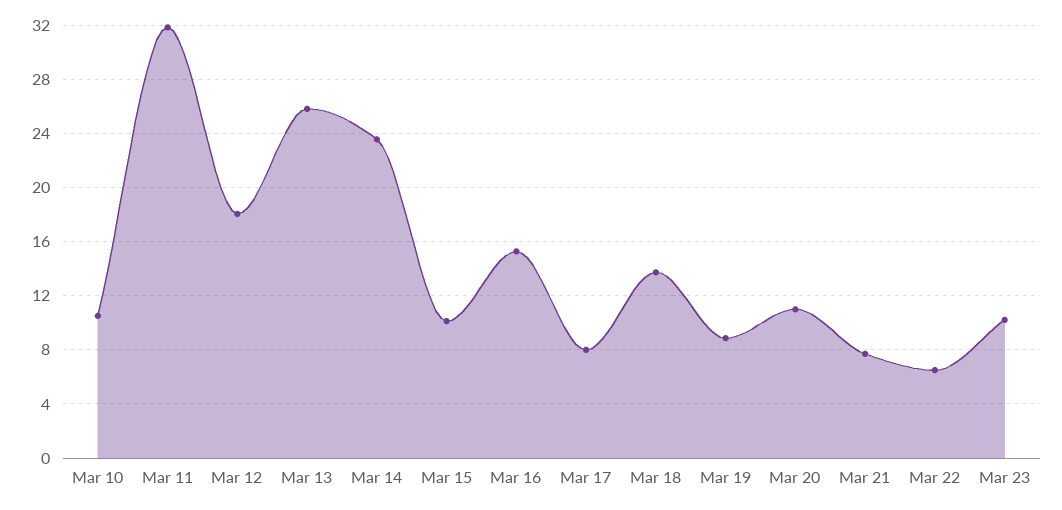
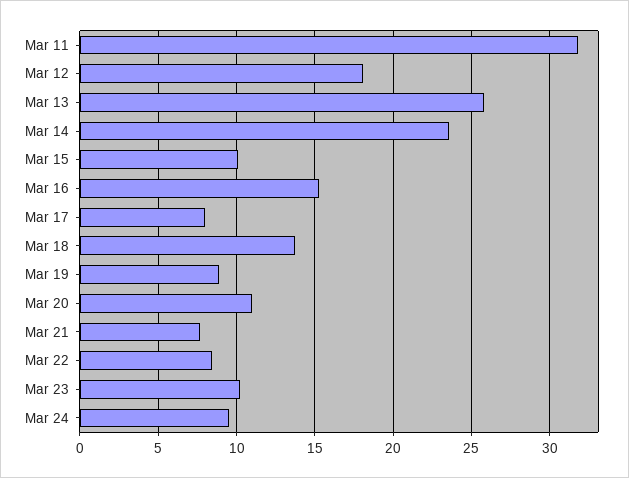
Mar 10: 10.5 -> none
Mar 22: 6.5 -> 8.5
Mar 24: none -> 9.5

